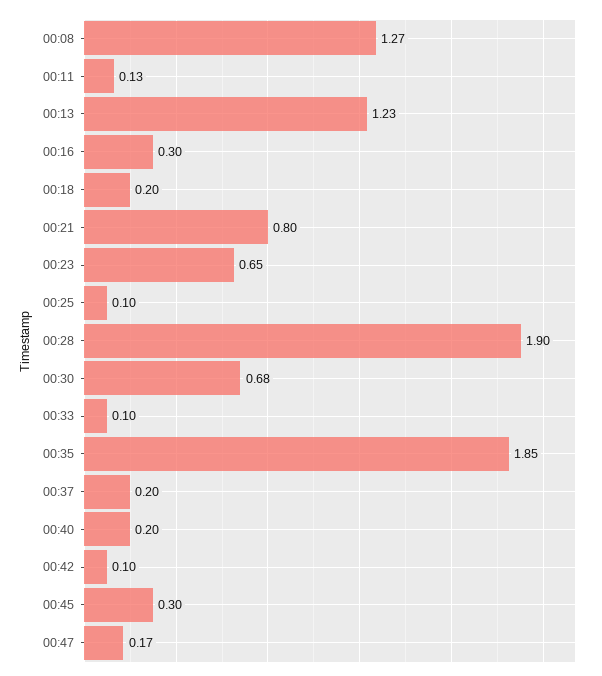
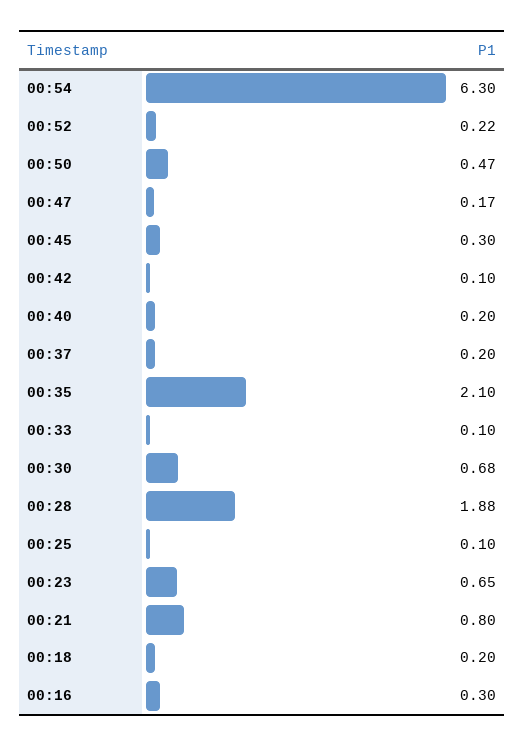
00:08: 1.27 -> none
00:11: 0.13 -> none
00:13: 1.23 -> none
00:28: 1.9 -> 1.88
00:35: 1.85 -> 2.1
00:54: none -> 6.3
00:52: none -> 0.22
00:50: none -> 0.47

